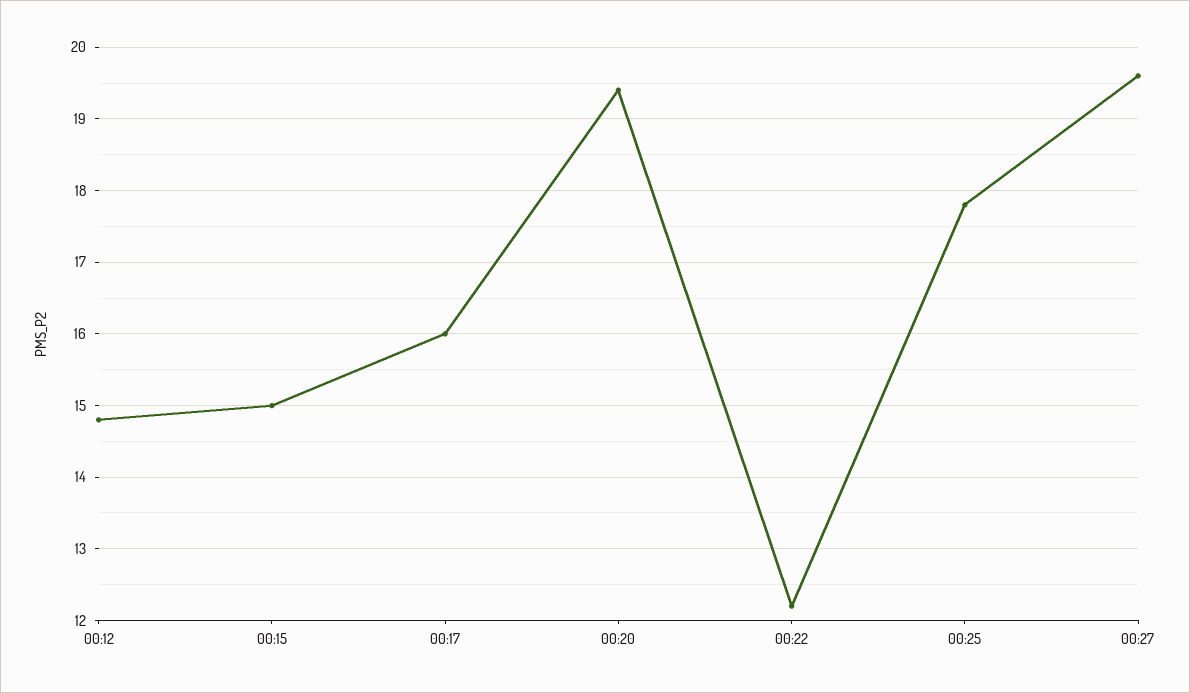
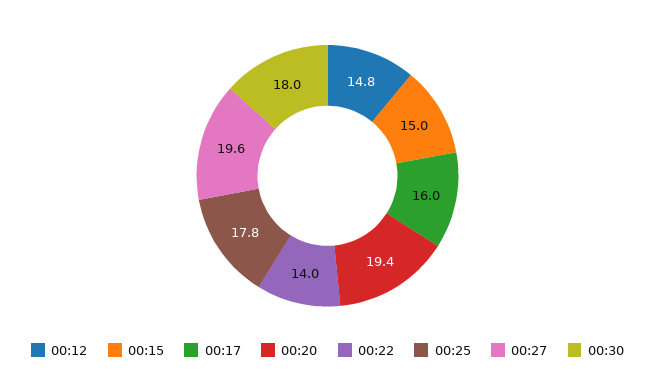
00:22: 12.2 -> 14
00:30: none -> 18

